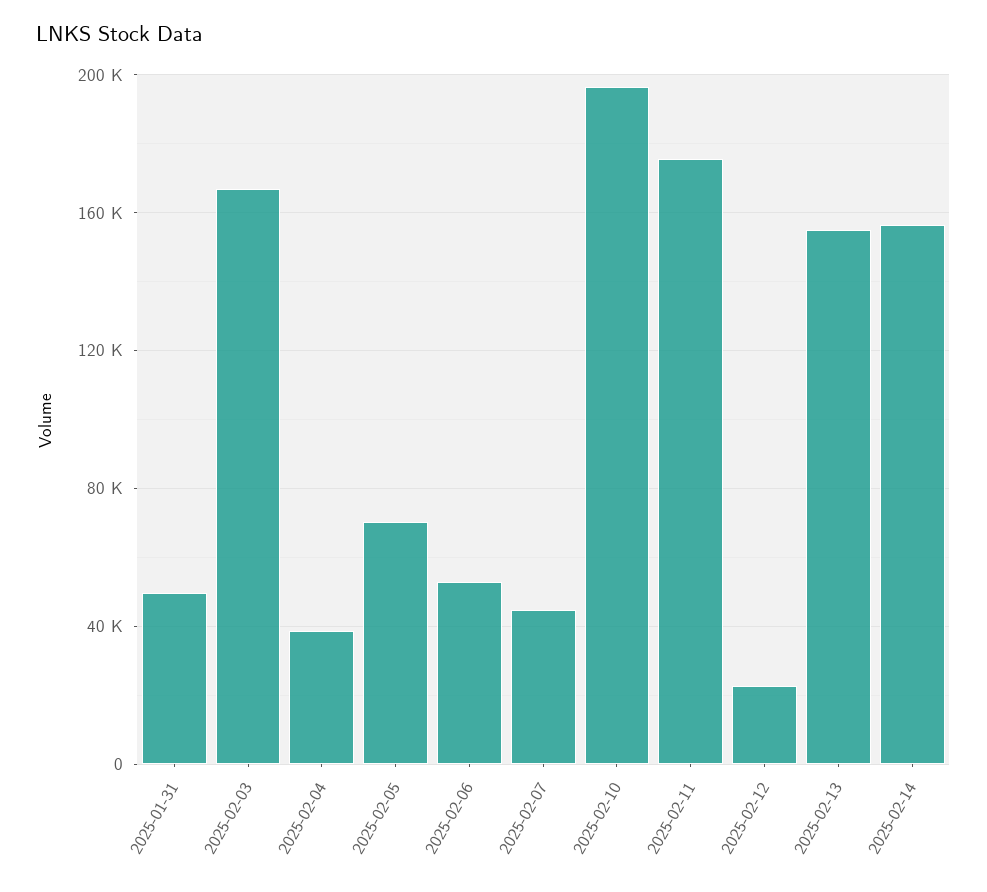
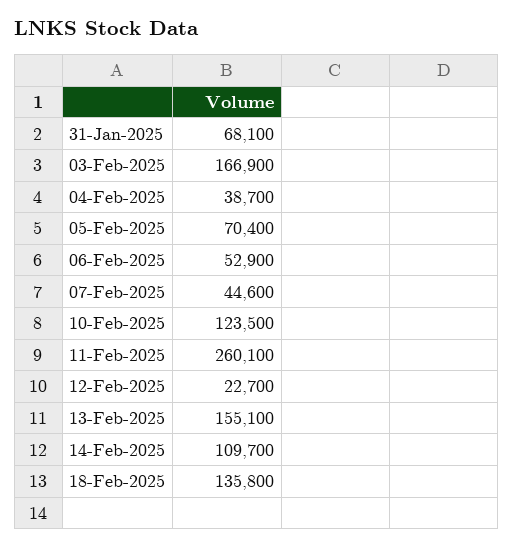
2025-01-31: 50000 -> 68100
2025-02-10: 195000 -> 123500
2025-02-11: 175000 -> 260100
2025-02-14: 155000 -> 109700
18-Feb-2025: none -> 135800

